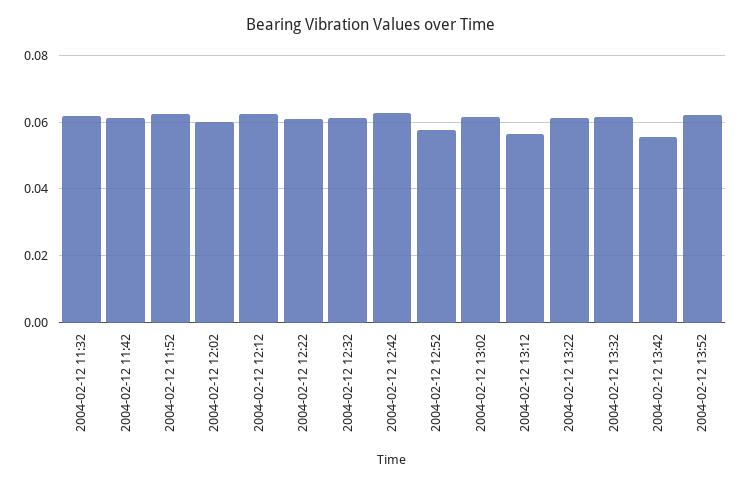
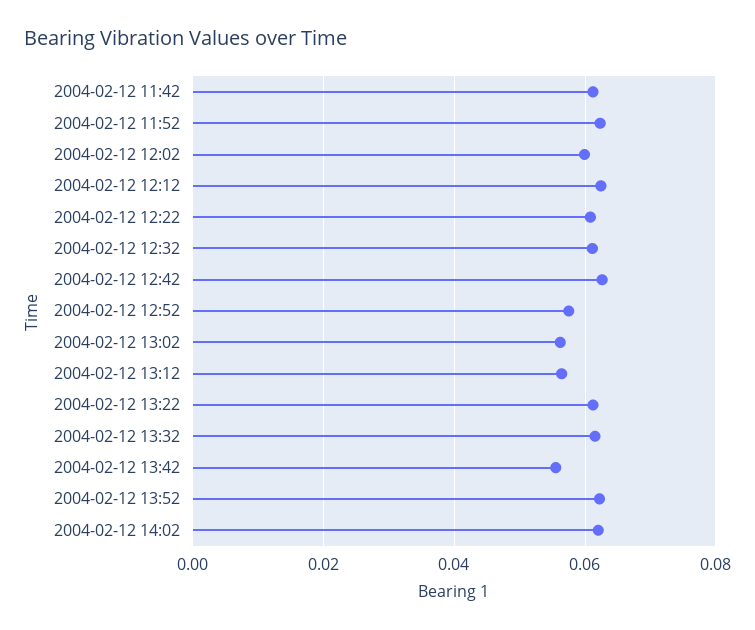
2004-02-12 11:32: 0.062 -> none
2004-02-12 13:02: 0.062 -> 0.056
2004-02-12 14:02: none -> 0.062

